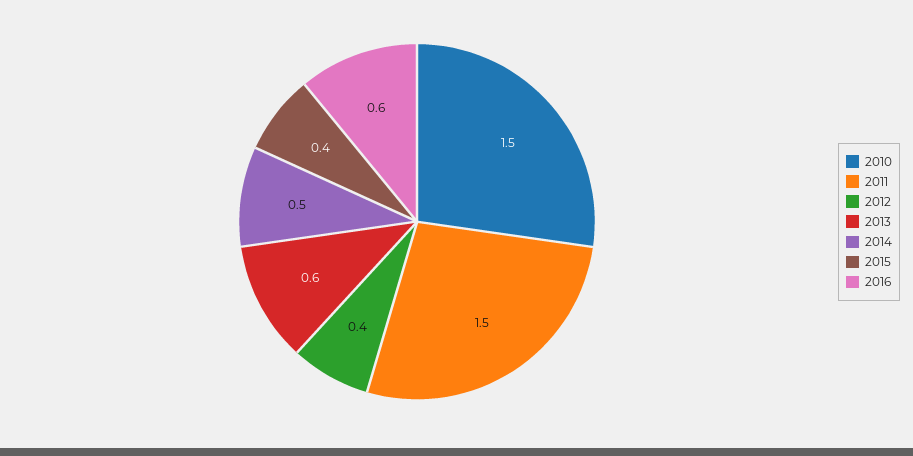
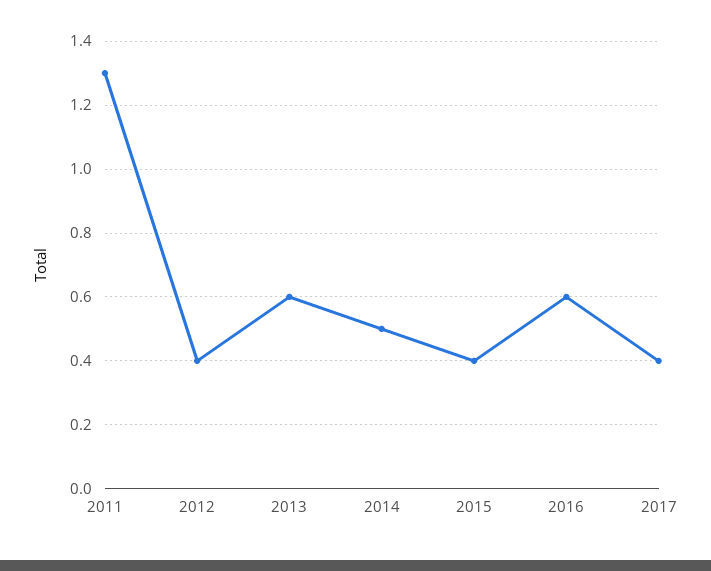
2010: 1.5 -> none
2011: 1.5 -> 1.3
2017: none -> 0.4

